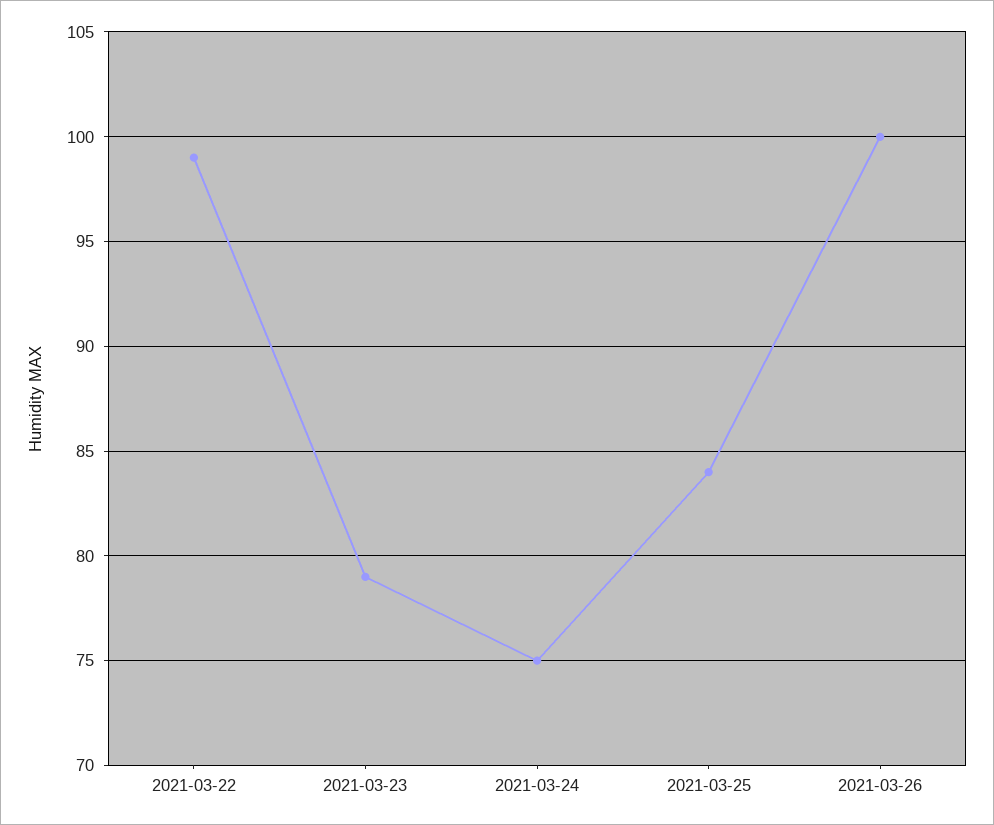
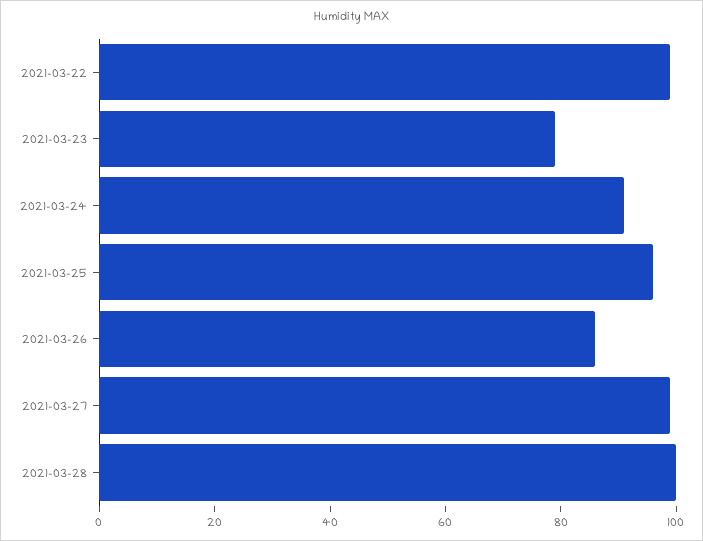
2021-03-24: 75 -> 90
2021-03-25: 84 -> 95
2021-03-26: 100 -> 85
2021-03-27: none -> 100
2021-03-28: none -> 100

